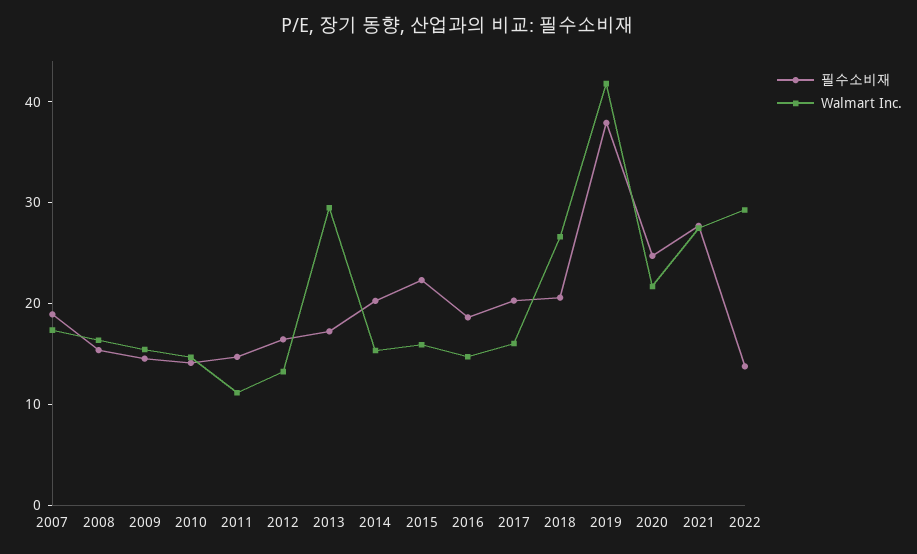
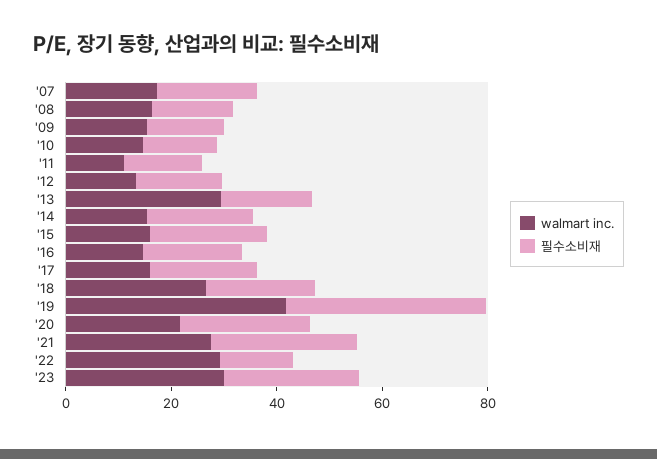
Walmart Inc., '23: none -> 30
필수소비재, '23: none -> 25

